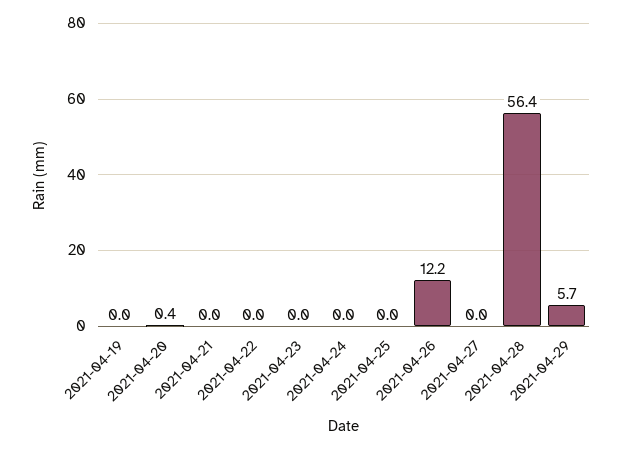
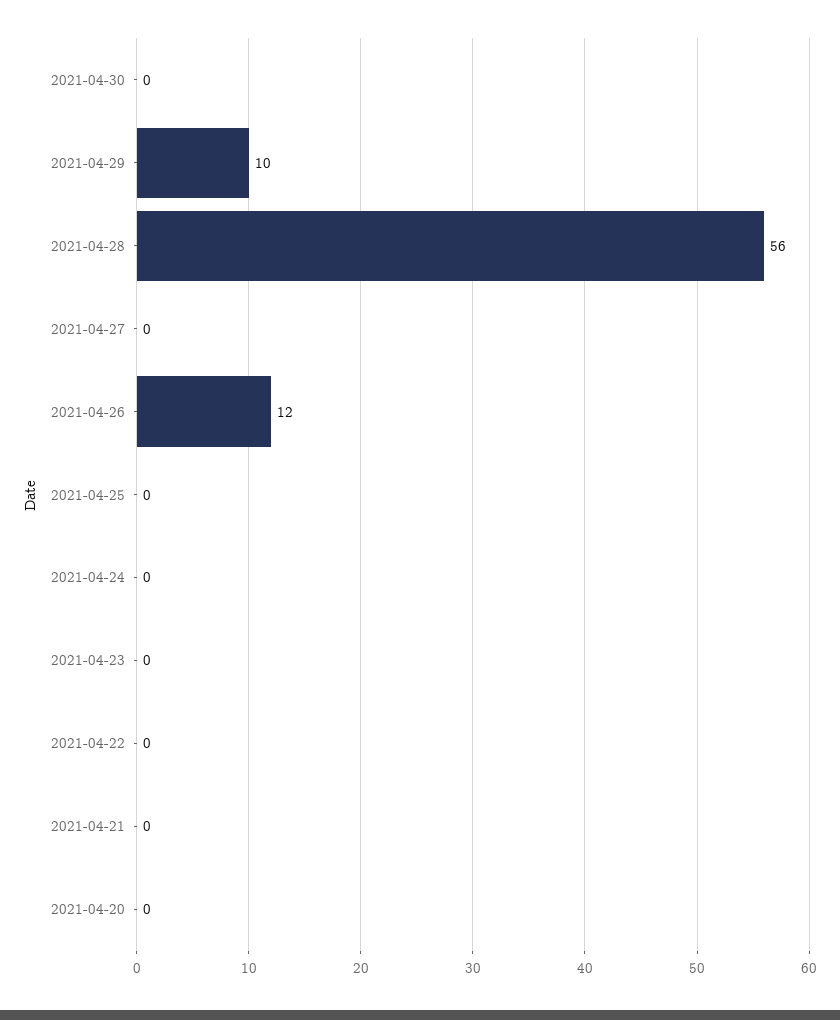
2021-04-19: 0 -> none
2021-04-29: 5.7 -> 10
2021-04-30: none -> 0

